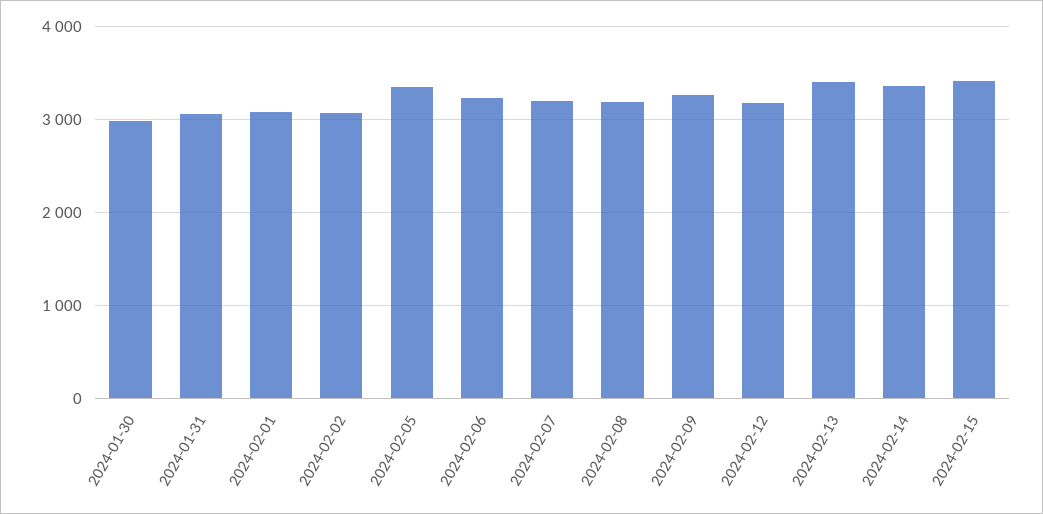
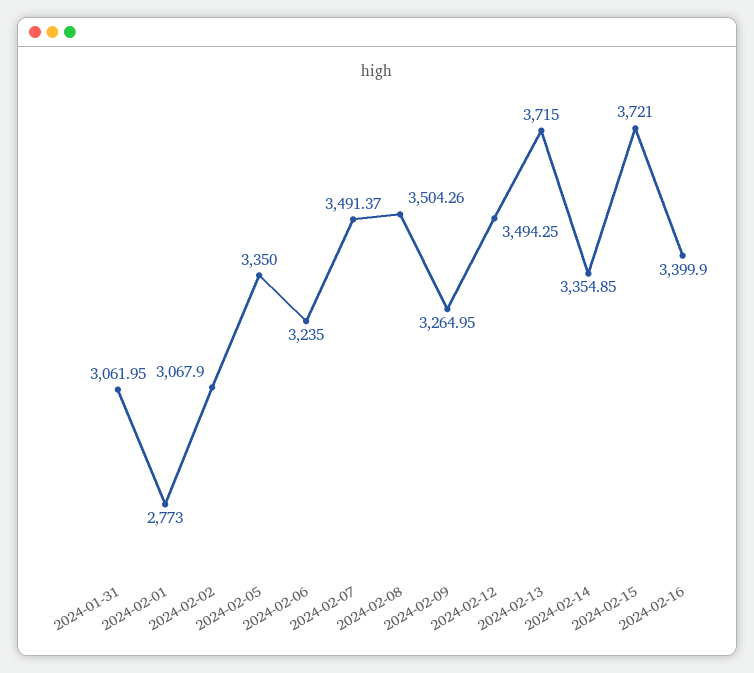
2024-01-30: 3000 -> none
2024-02-01: 3100 -> 2773
2024-02-07: 3200 -> 3491.37
2024-02-08: 3200 -> 3504.26
2024-02-12: 3200 -> 3494.25
2024-02-13: 3400 -> 3715
2024-02-15: 3400 -> 3721
2024-02-16: none -> 3399.9

